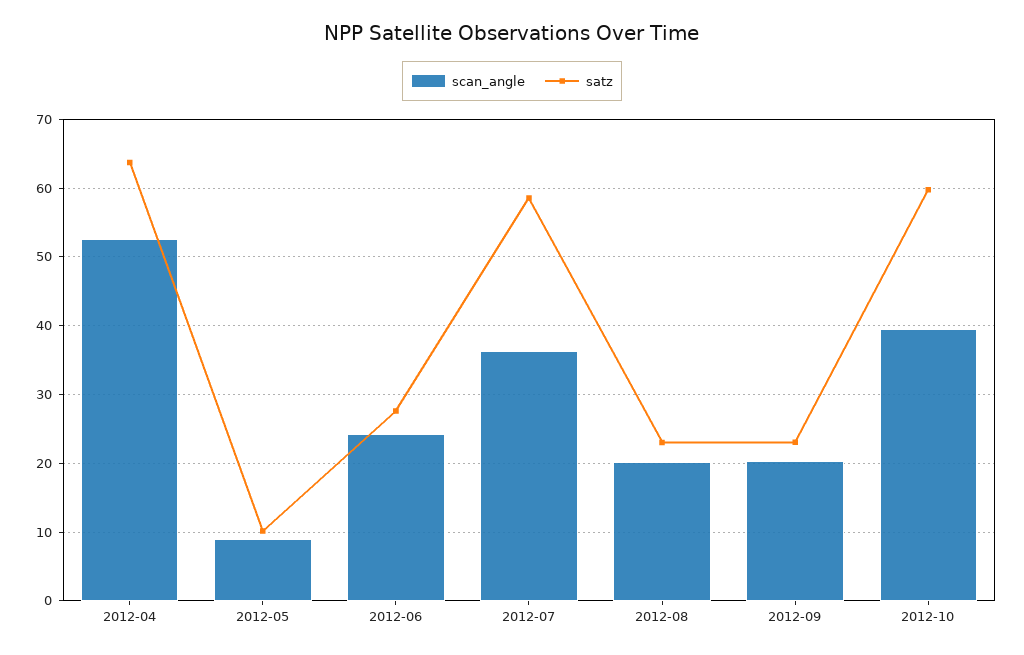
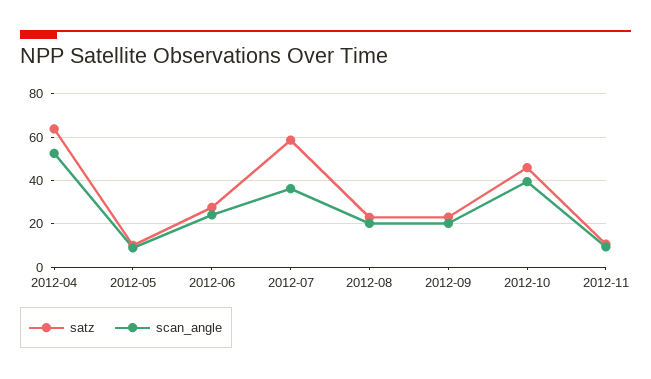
satz, 2012-10: 60 -> 45
satz, 2012-11: none -> 10
scan_angle, 2012-11: none -> 10

